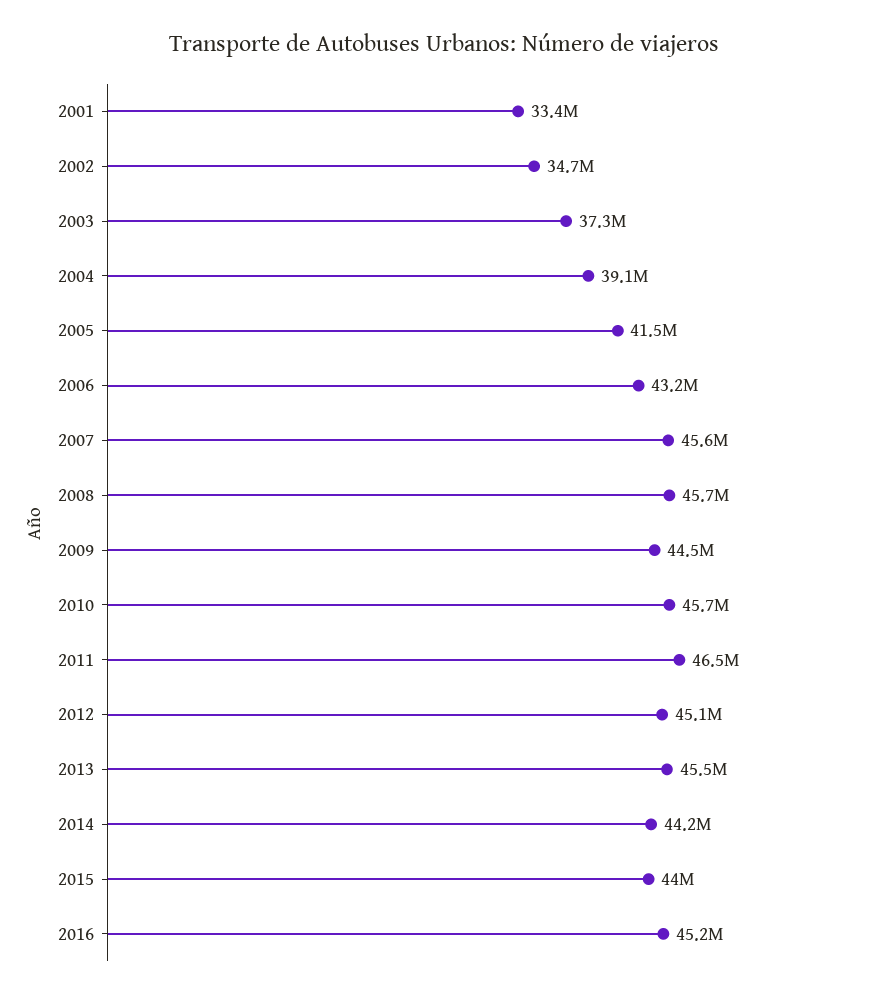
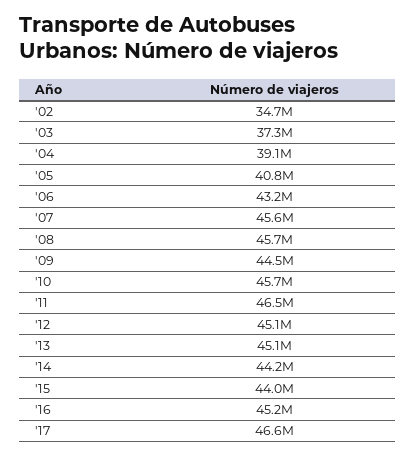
2001: 33400000 -> none
2005: 41500000 -> 40800000
2013: 45500000 -> 45100000
'17: none -> 46600000

